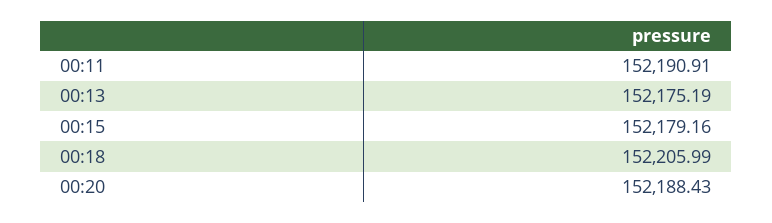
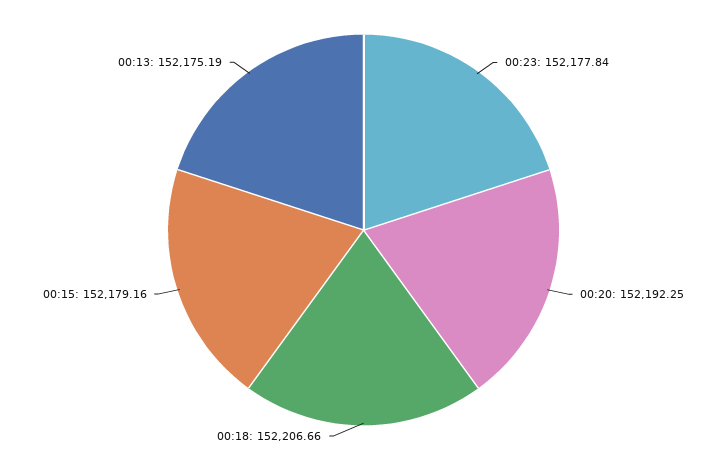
00:11: 152190.91 -> none
00:18: 152205.99 -> 152206.66
00:20: 152188.43 -> 152192.25
00:23: none -> 152177.84

